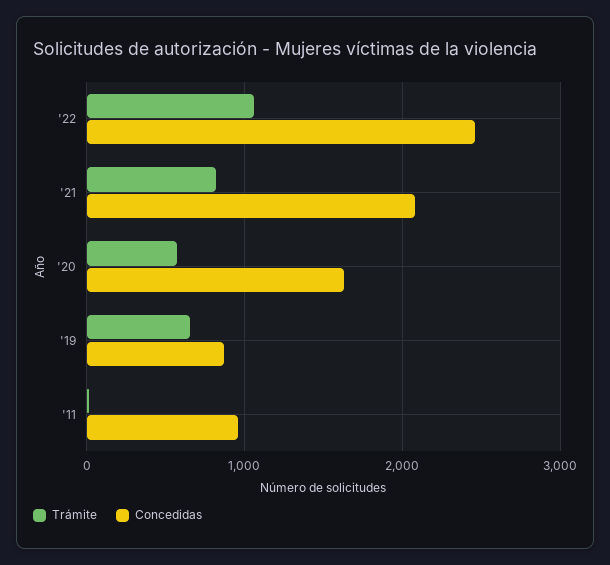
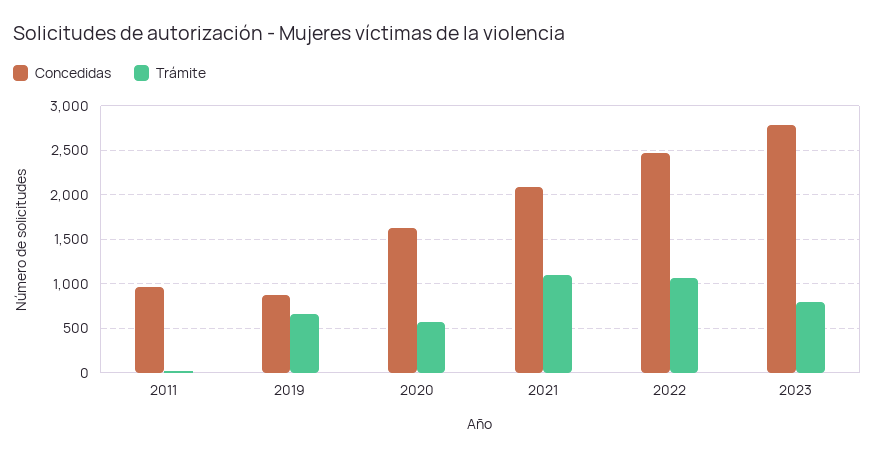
Trámite, '21: 800 -> 1100
Concedidas, 2023: none -> 2800
Trámite, 2023: none -> 800

